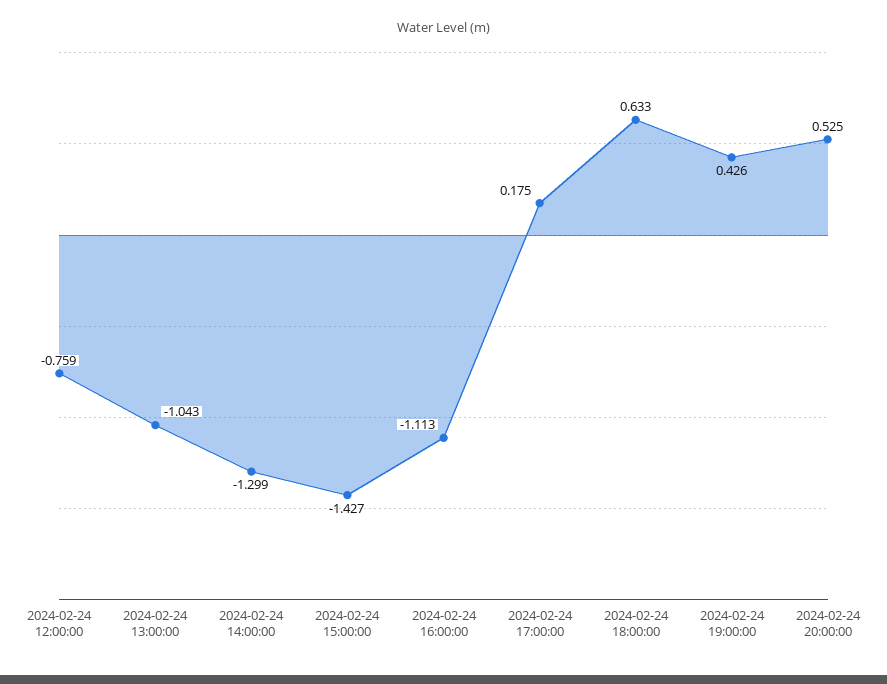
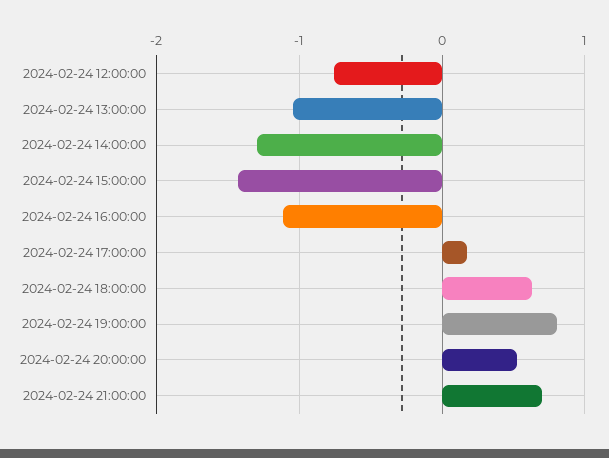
2024-02-24 19:00:00: 0.426 -> 0.8
2024-02-24 21:00:00: none -> 0.7

